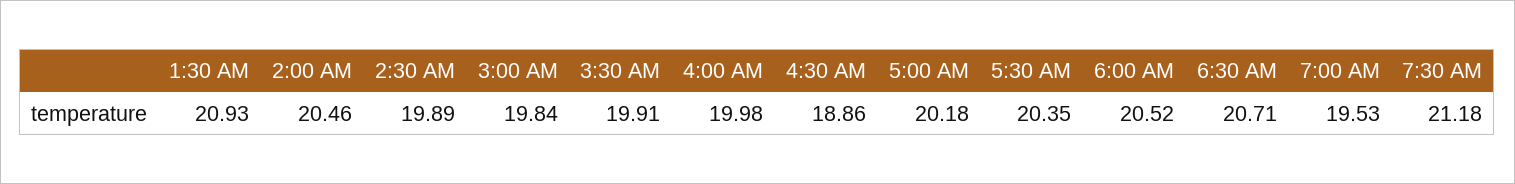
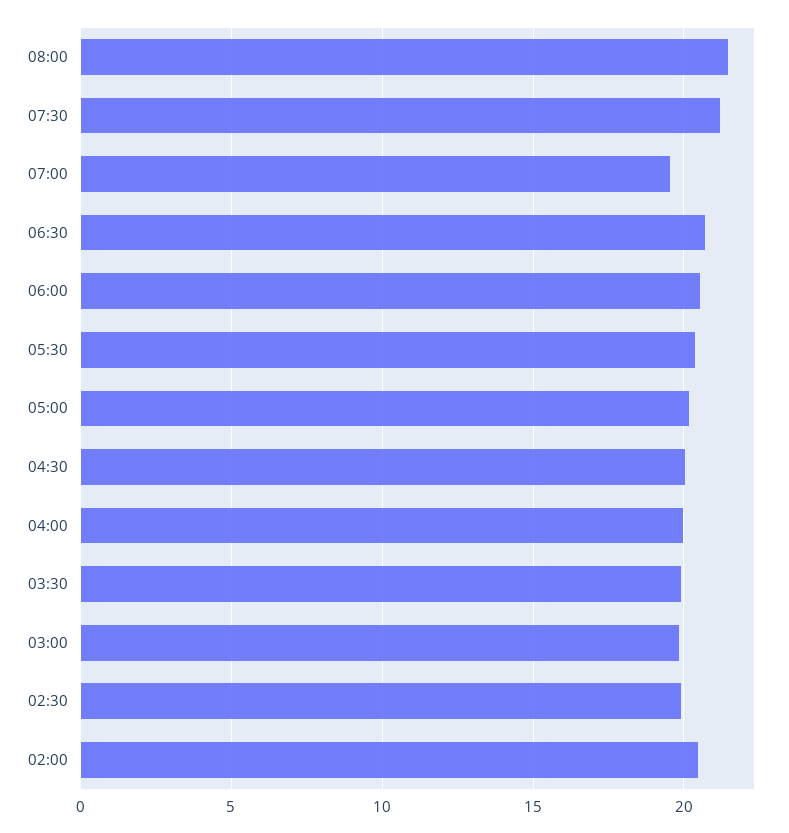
1:30 AM: 20.93 -> none
4:30 AM: 18.86 -> 20
08:00: none -> 21.5

